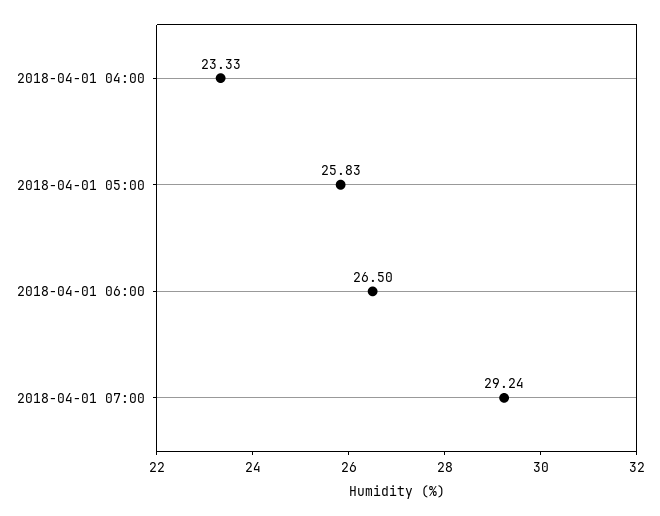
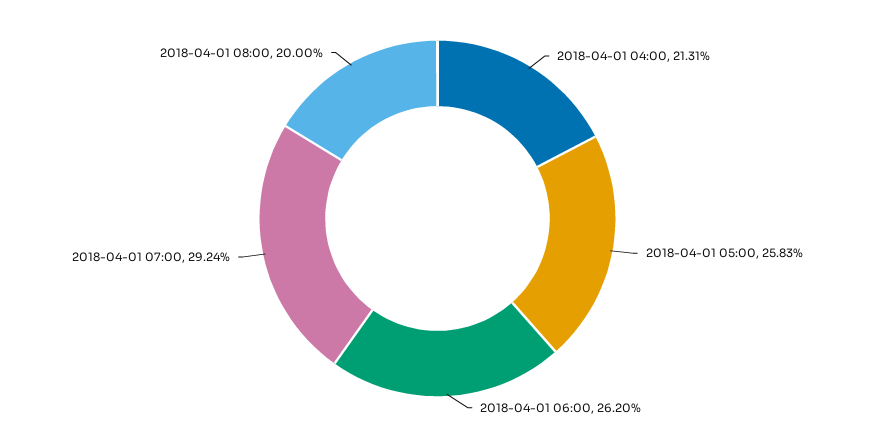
2018-04-01 04:00: 23.33 -> 21.31
2018-04-01 06:00: 26.5 -> 26.2
2018-04-01 08:00: none -> 20

